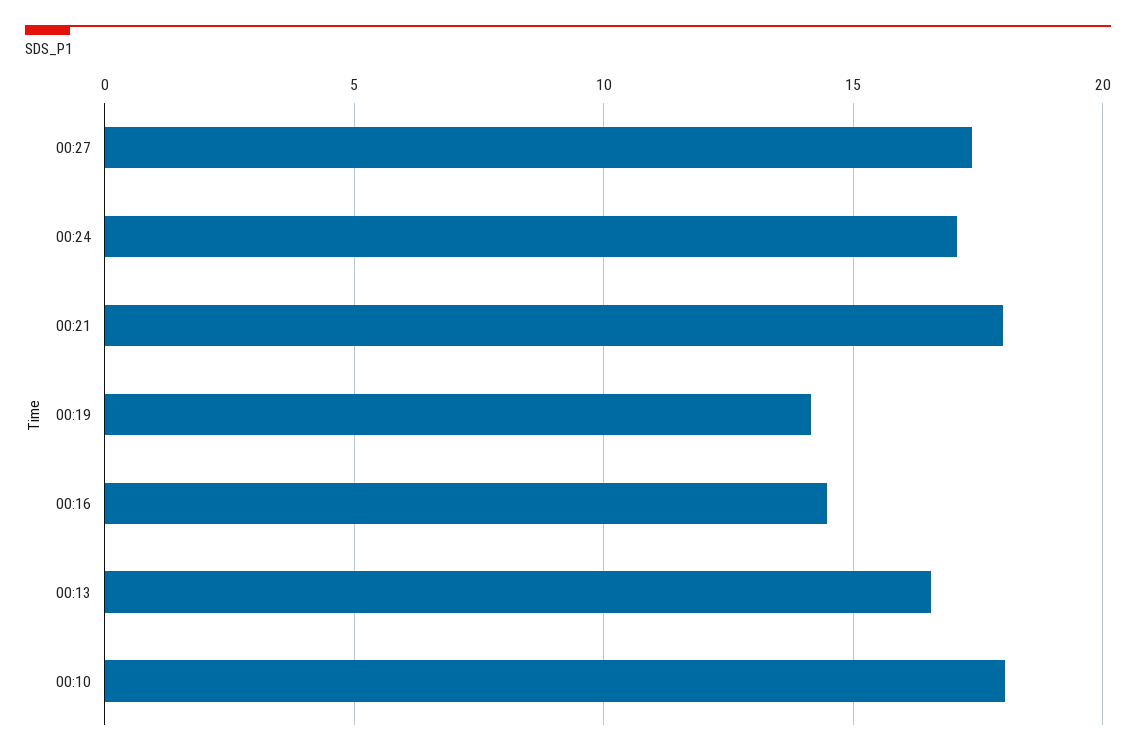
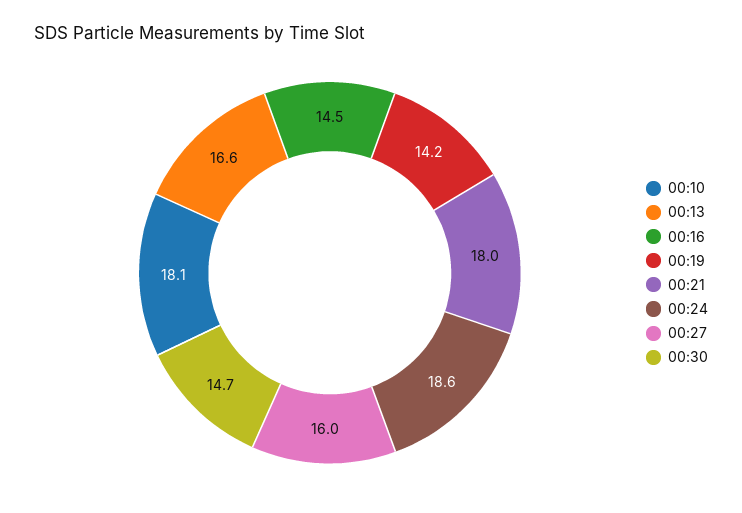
00:27: 17.5 -> 16
00:24: 17 -> 18.6
00:30: none -> 14.7

